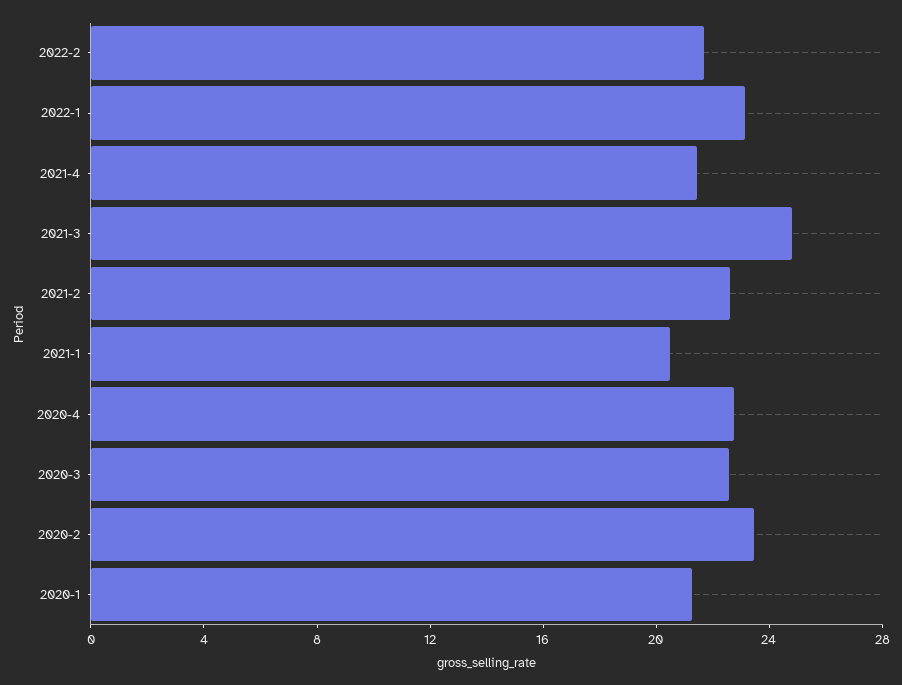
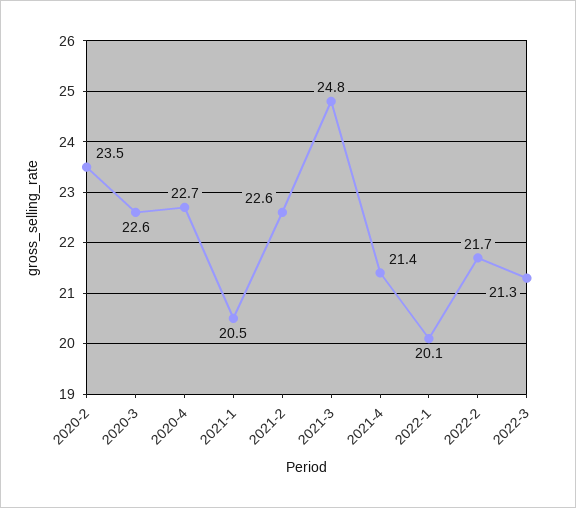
2022-1: 23 -> 20.1
2020-1: 21 -> none
2022-3: none -> 21.3

